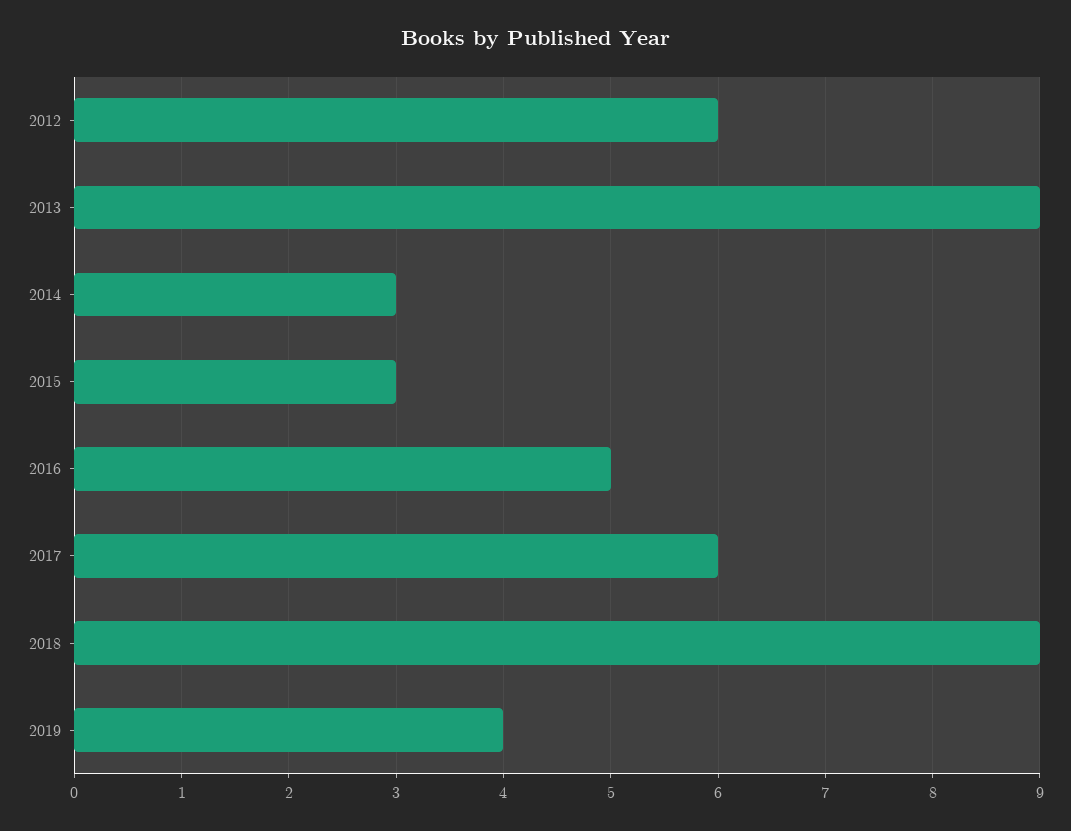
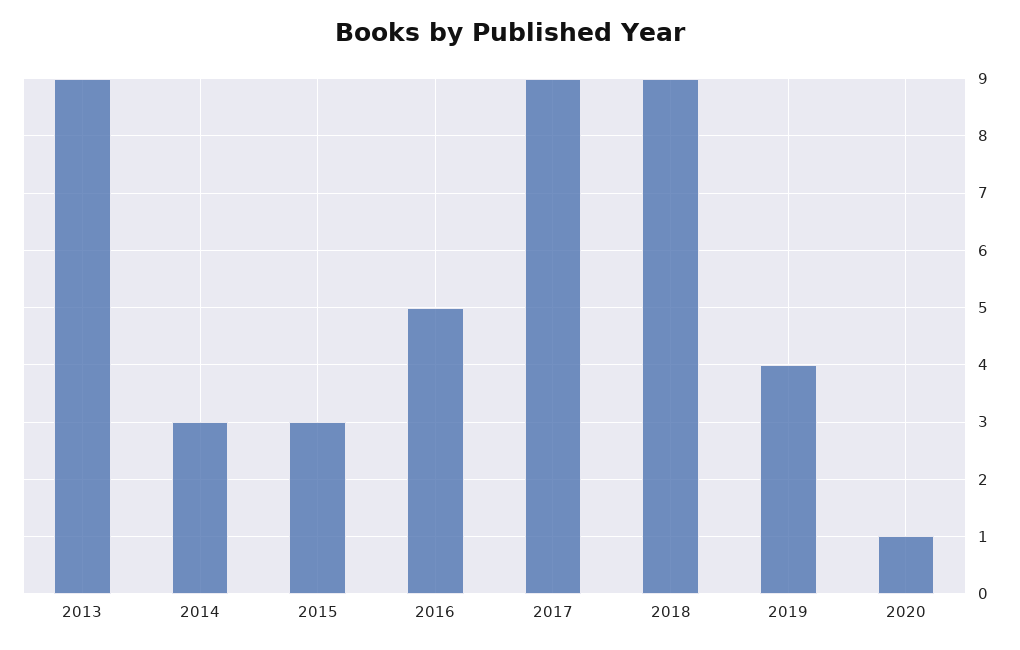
2012: 6 -> none
2017: 6 -> 9
2020: none -> 1

